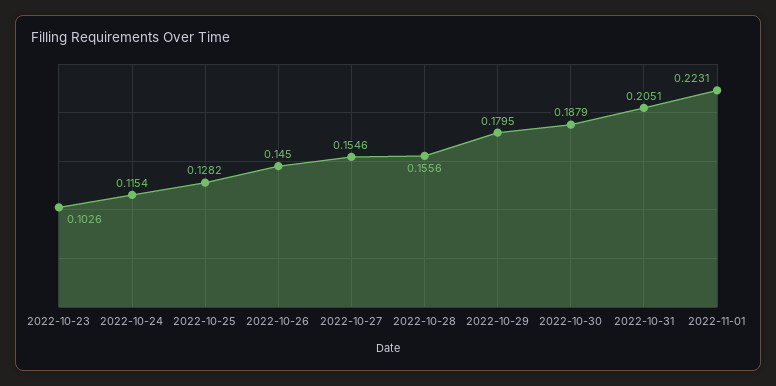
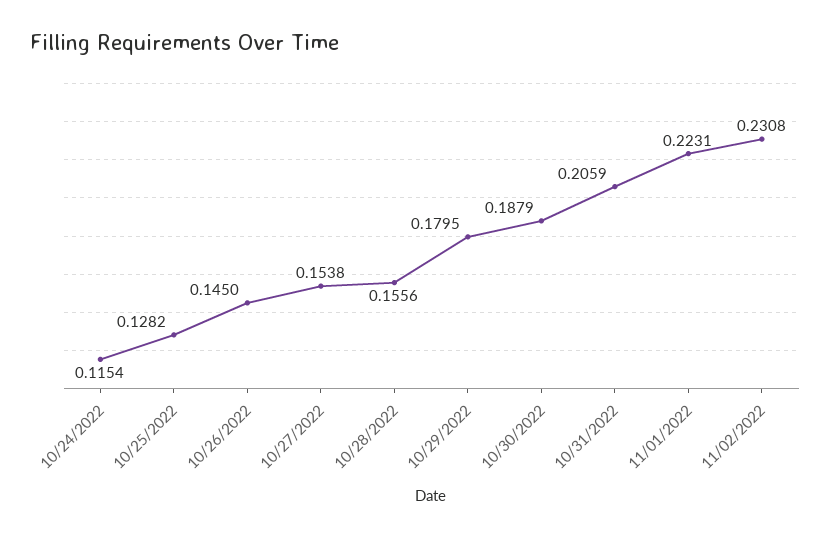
2022-10-23: 0.1026 -> none
2022-10-27: 0.1546 -> 0.1538
2022-10-31: 0.2051 -> 0.2059
11/02/2022: none -> 0.2308

